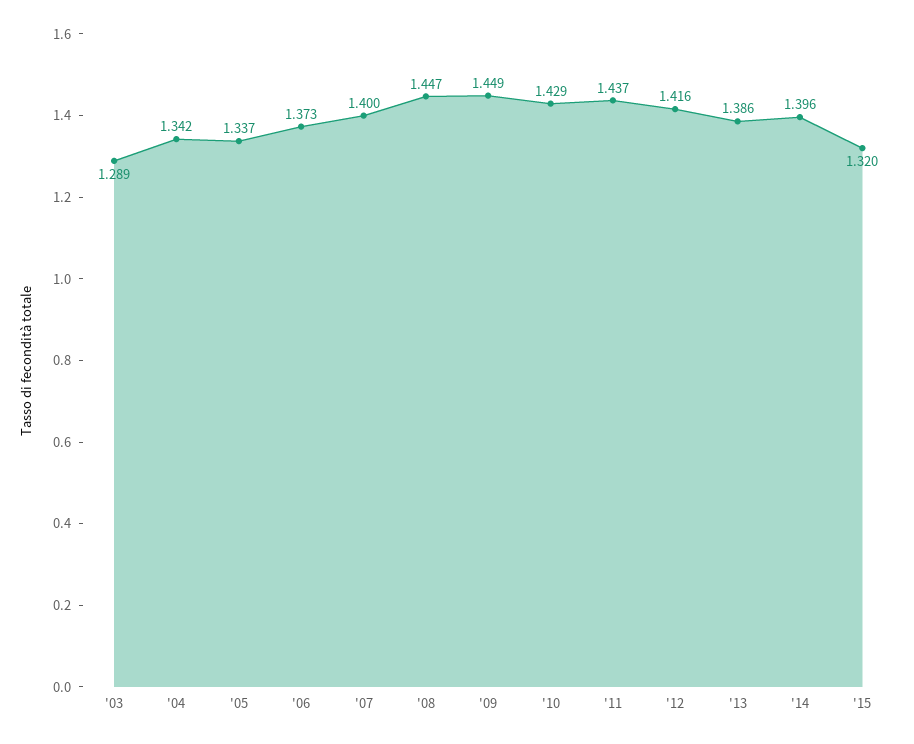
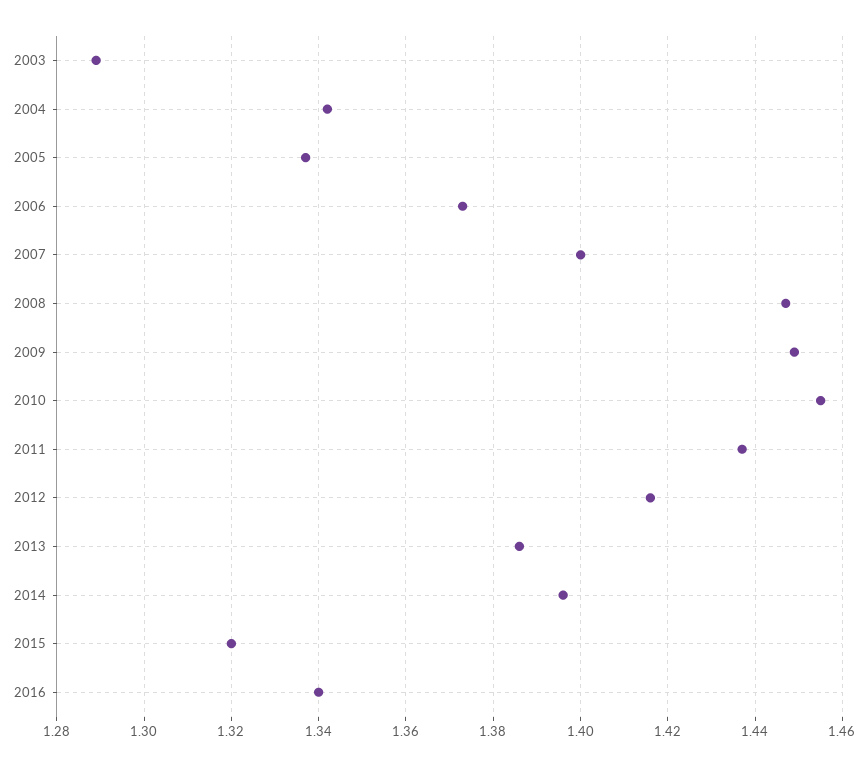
'10: 1.429 -> 1.455
2016: none -> 1.34

